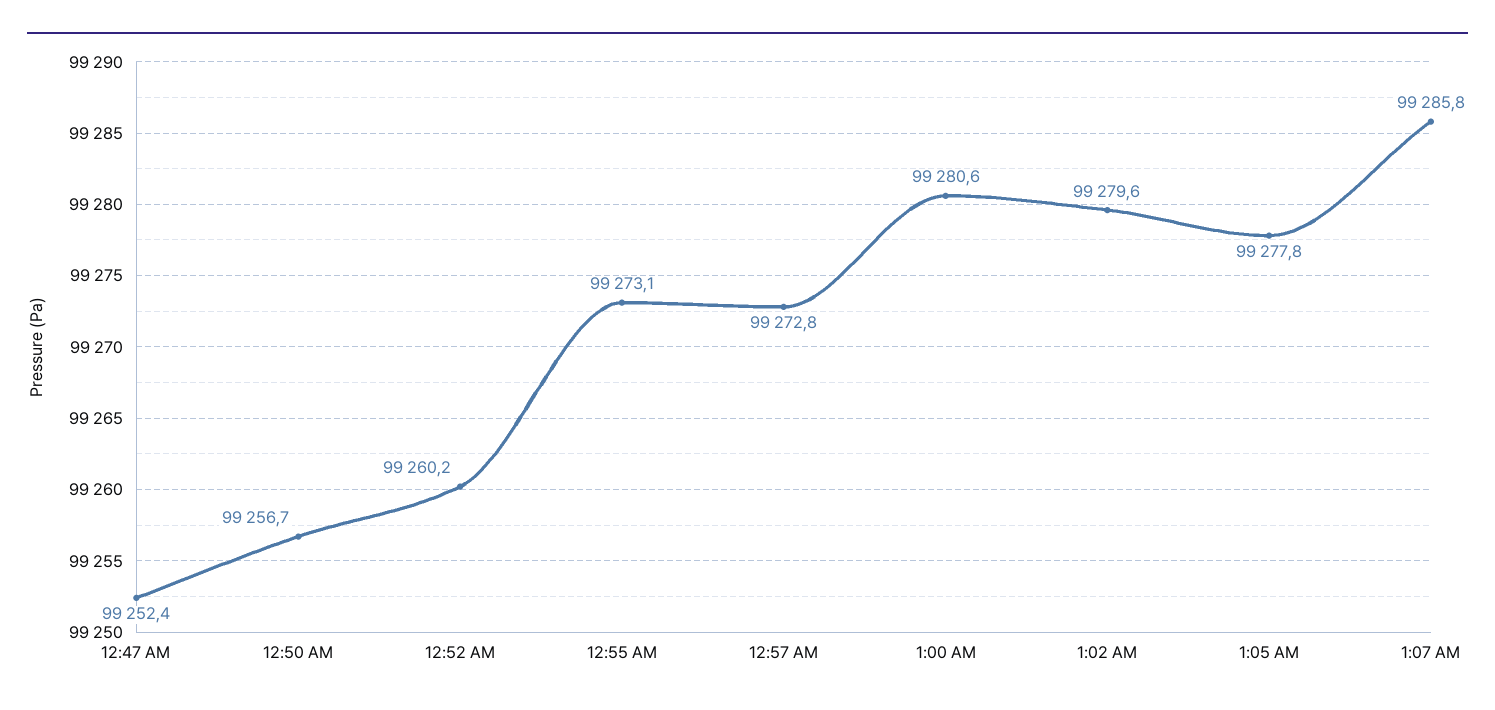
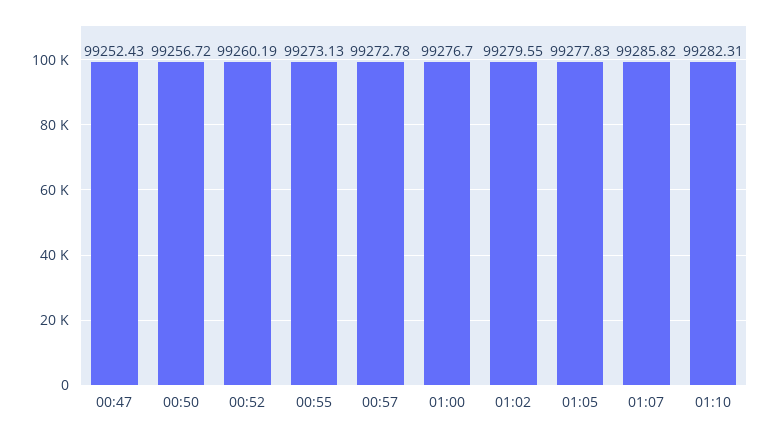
1:00 AM: 99280.6 -> 99276.7
01:10: none -> 99282.31

